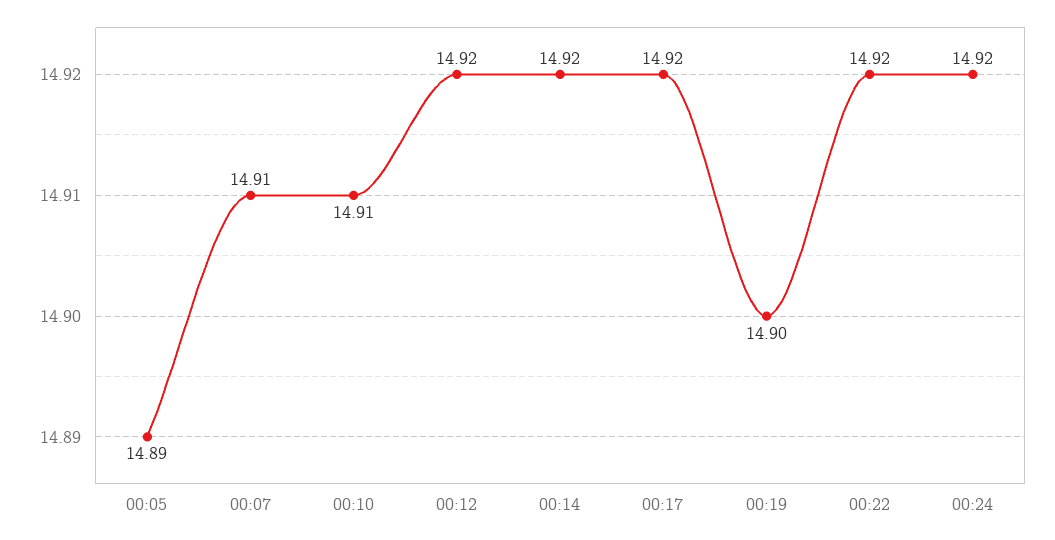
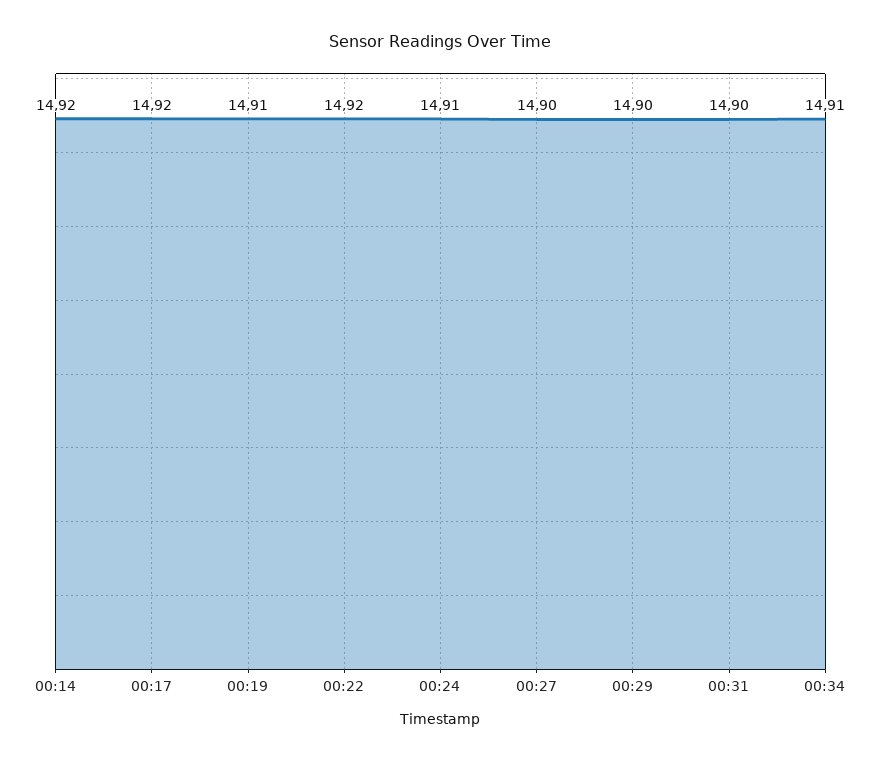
00:05: 14.89 -> none
00:07: 14.91 -> none
00:10: 14.91 -> none
00:12: 14.92 -> none
00:19: 14.9 -> 14.91
00:24: 14.92 -> 14.91
00:27: none -> 14.9
00:29: none -> 14.9
00:31: none -> 14.9
00:34: none -> 14.91

